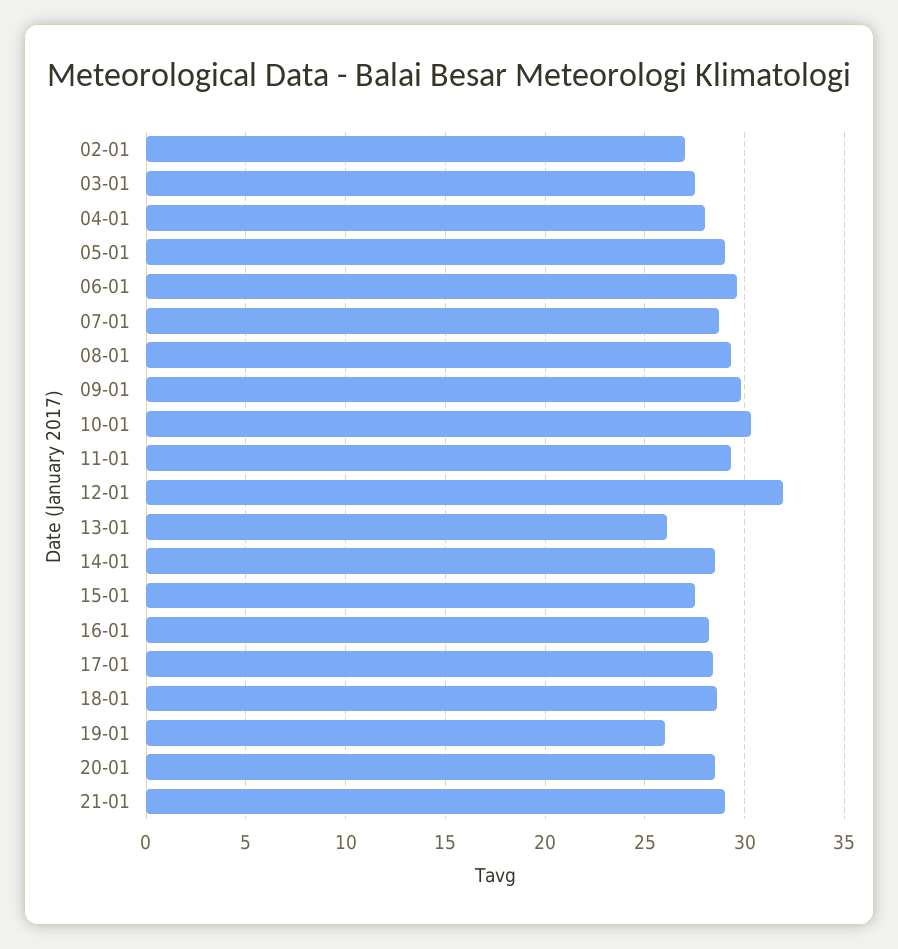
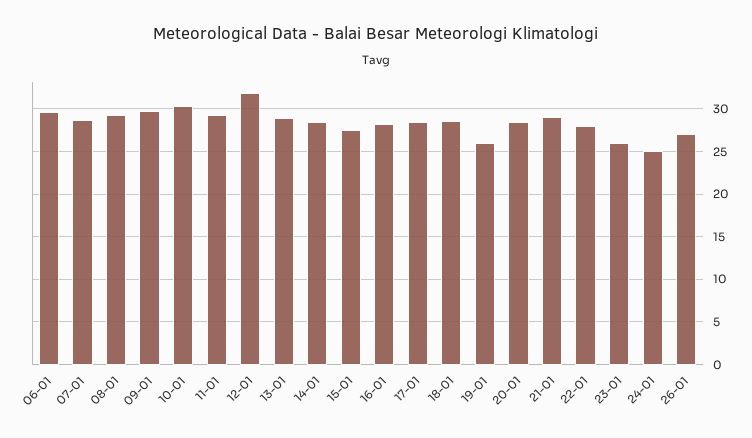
02-01: 27 -> none
03-01: 27.5 -> none
04-01: 28 -> none
05-01: 29 -> none
13-01: 26 -> 29
22-01: none -> 28
23-01: none -> 26
24-01: none -> 25
26-01: none -> 27

